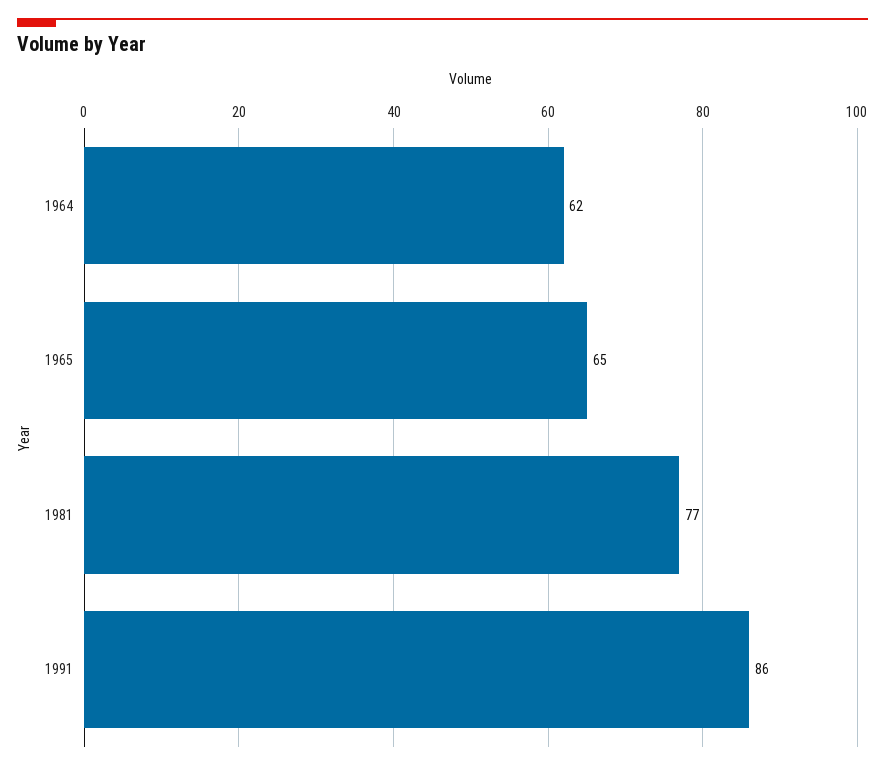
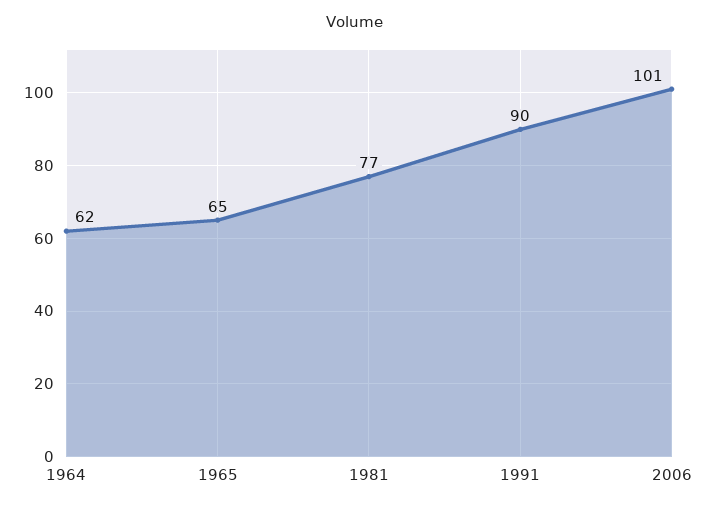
1991: 86 -> 90
2006: none -> 101

